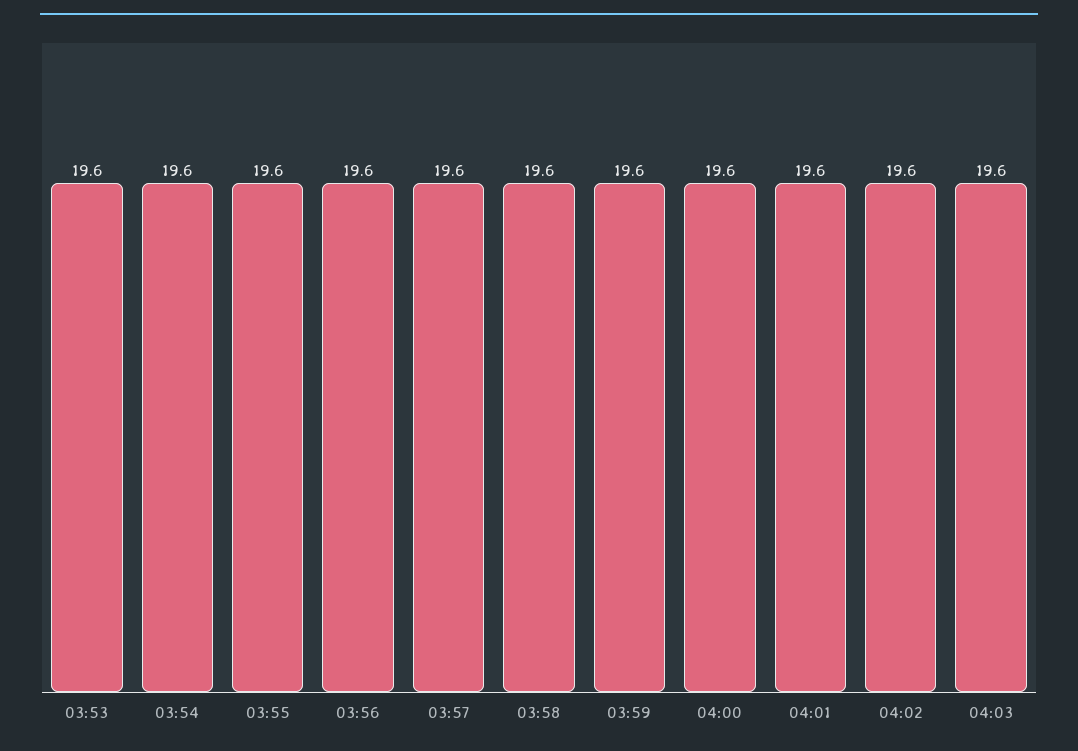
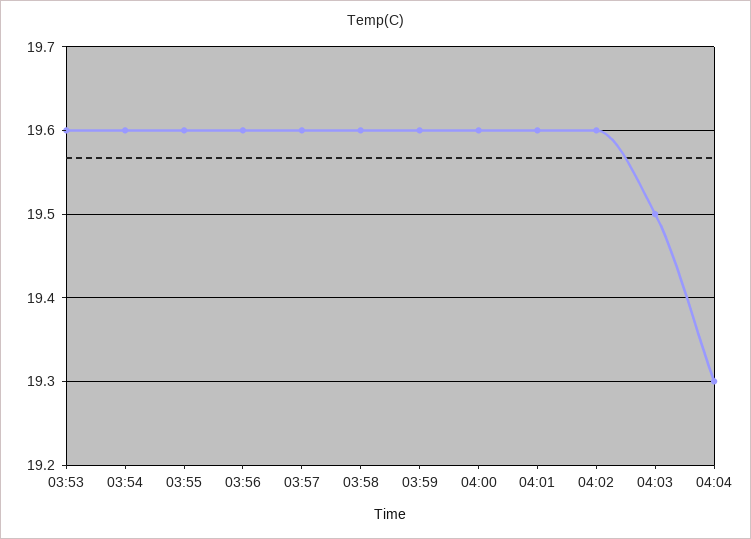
04:03: 19.6 -> 19.5
04:04: none -> 19.3

